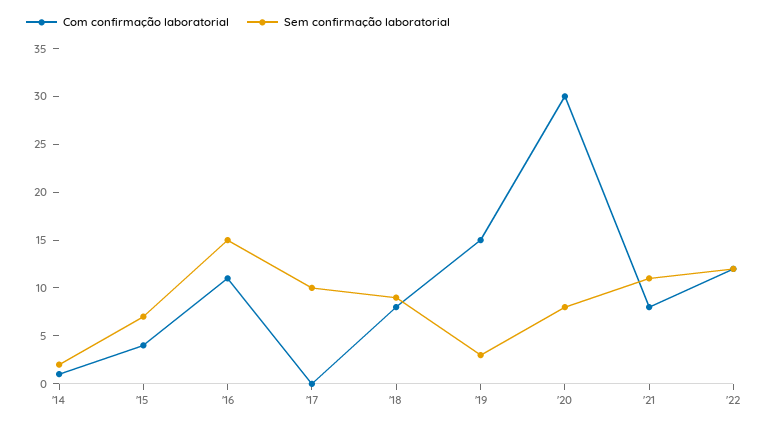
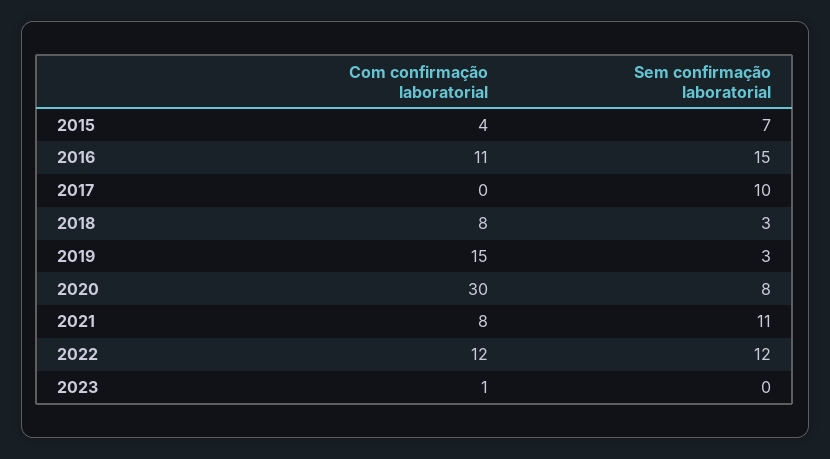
Com confirmação laboratorial, '14: 1 -> none
Sem confirmação laboratorial, '14: 2 -> none
Sem confirmação laboratorial, '18: 9 -> 3
Com confirmação laboratorial, 2023: none -> 1
Sem confirmação laboratorial, 2023: none -> 0

